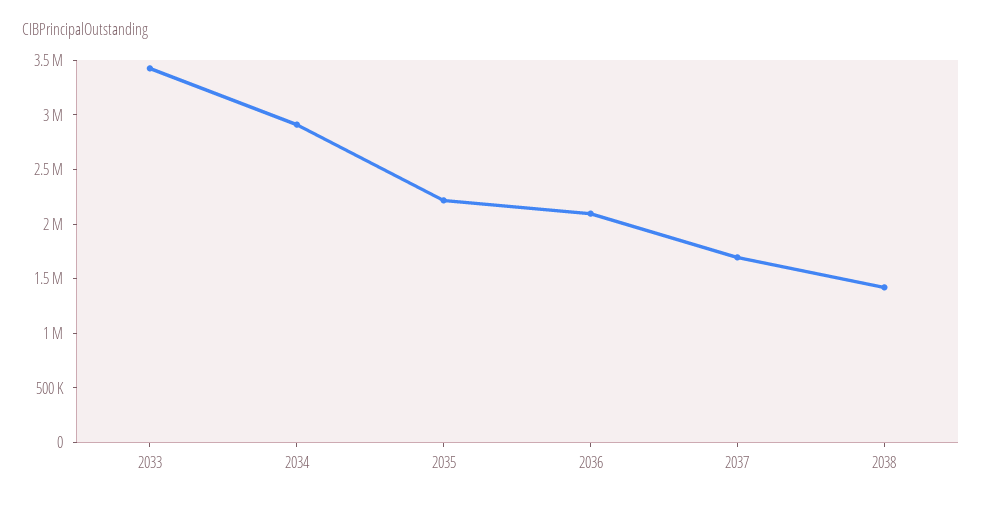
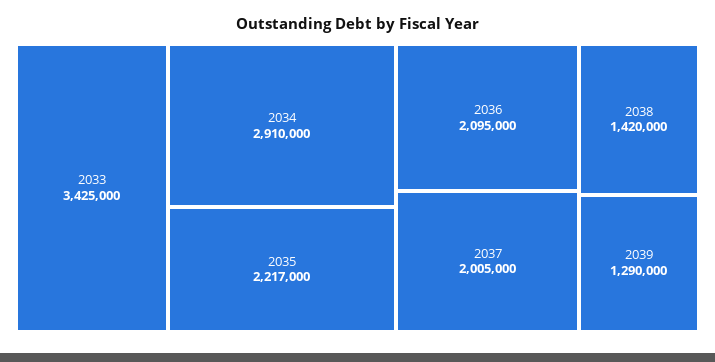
2037: 1700000 -> 2005000
2039: none -> 1290000

